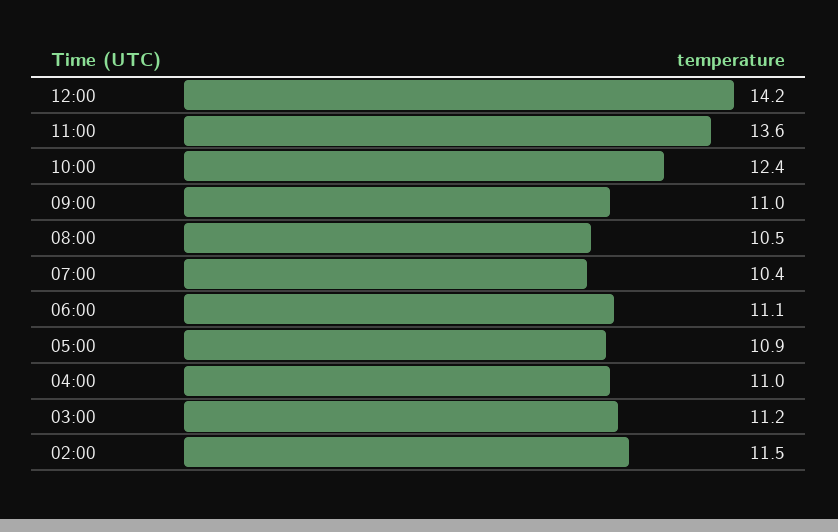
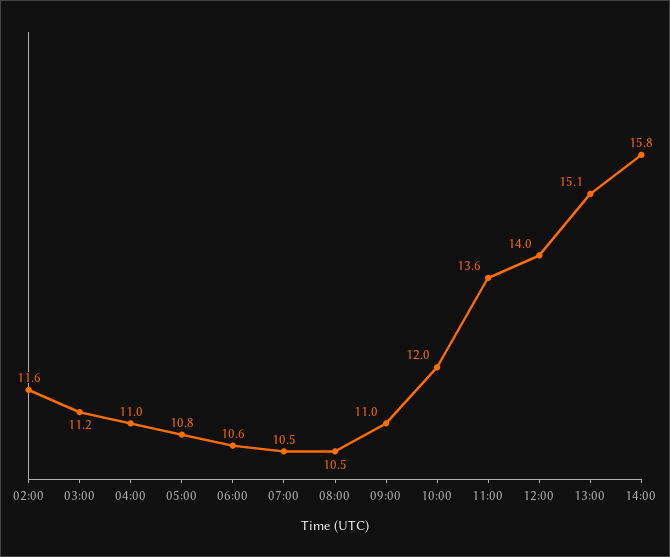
12:00: 14.2 -> 14
10:00: 12.4 -> 12
07:00: 10.4 -> 10.5
06:00: 11.1 -> 10.6
05:00: 10.9 -> 10.8
02:00: 11.5 -> 11.6
13:00: none -> 15.1
14:00: none -> 15.8

